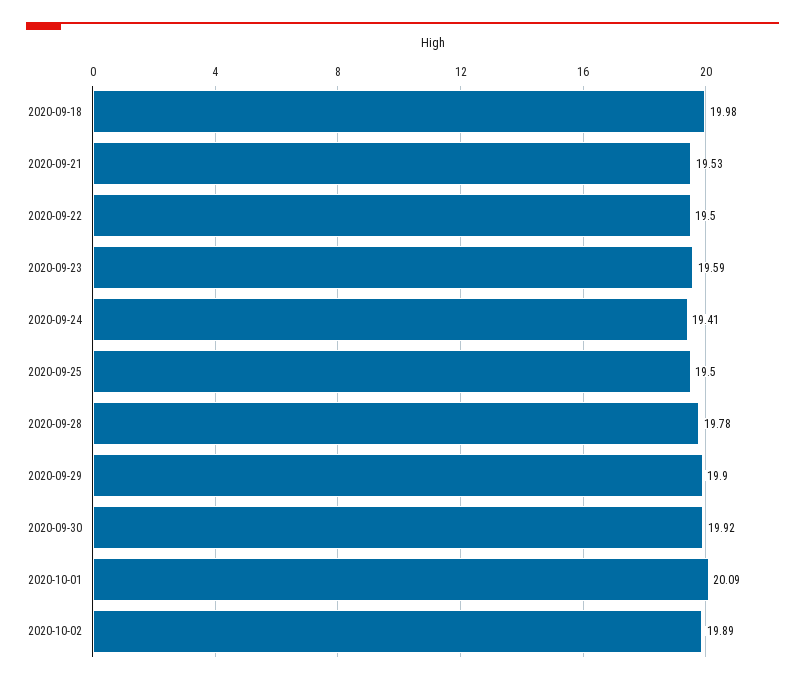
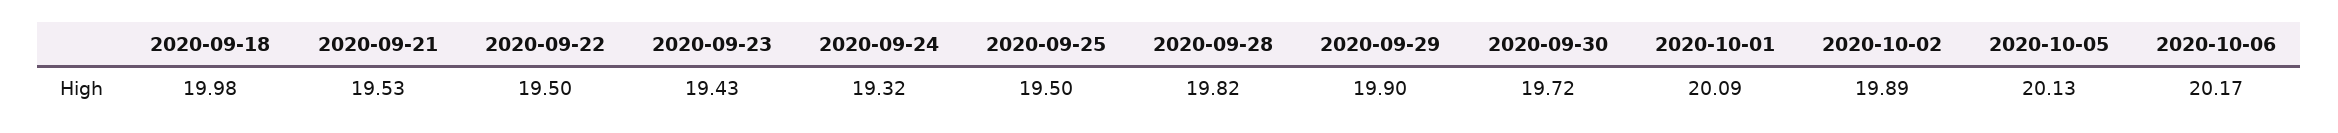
2020-09-23: 19.59 -> 19.43
2020-09-24: 19.41 -> 19.32
2020-09-28: 19.78 -> 19.82
2020-09-30: 19.92 -> 19.72
2020-10-05: none -> 20.13
2020-10-06: none -> 20.17

